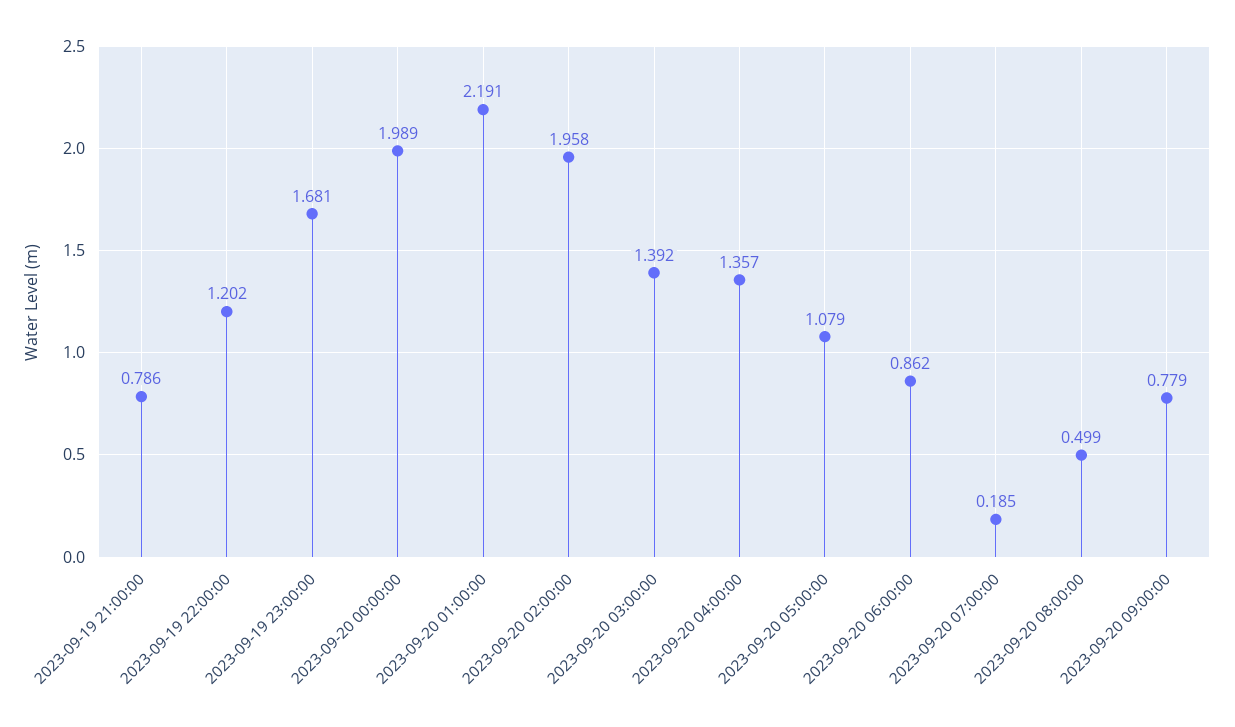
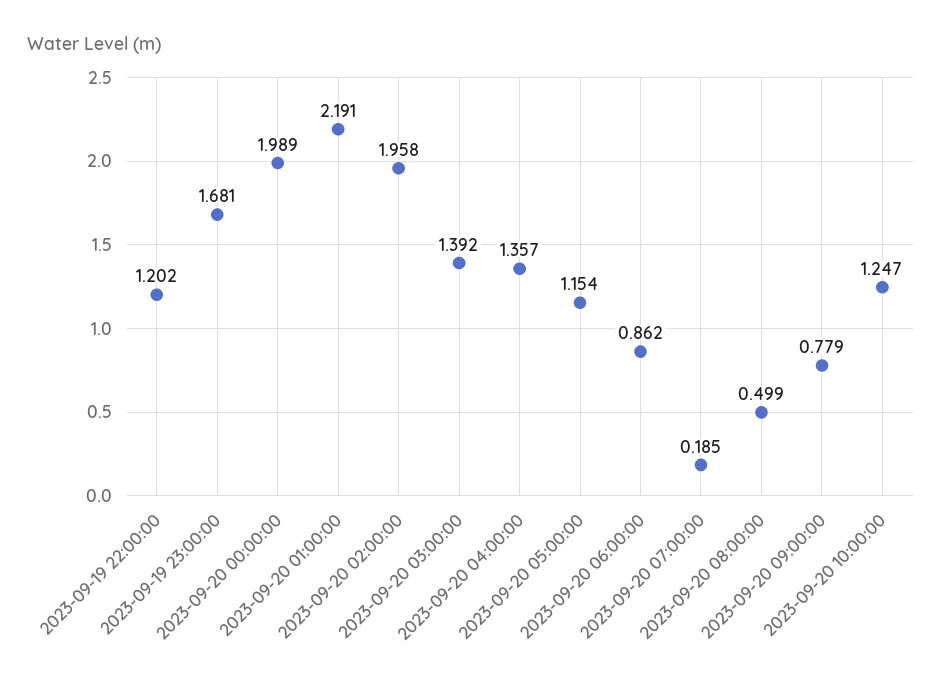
2023-09-19 21:00:00: 0.786 -> none
2023-09-20 05:00:00: 1.079 -> 1.154
2023-09-20 10:00:00: none -> 1.247

